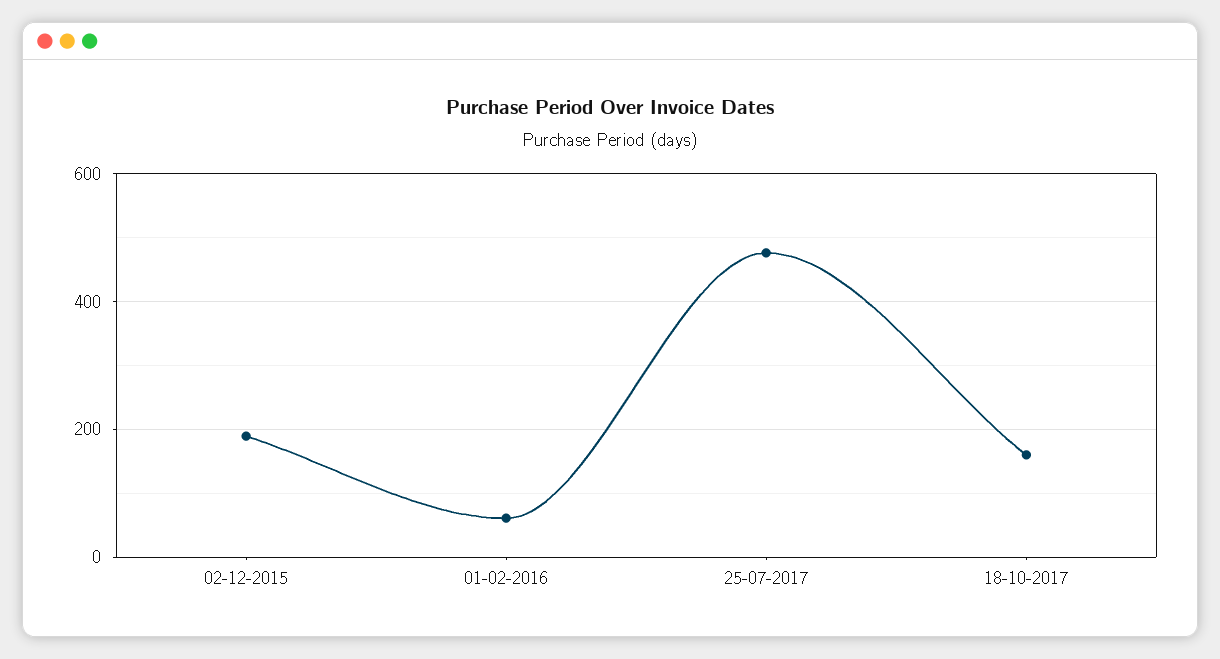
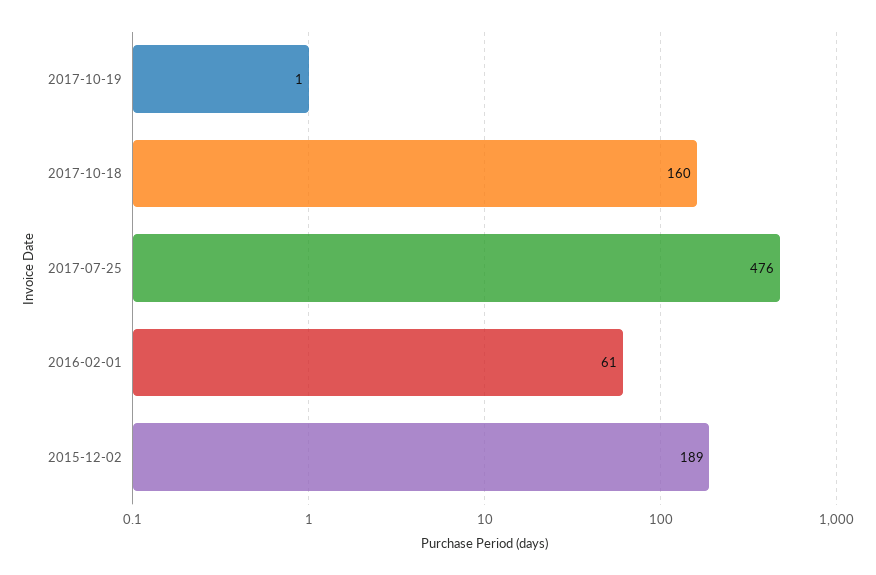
2017-10-19: none -> 1

